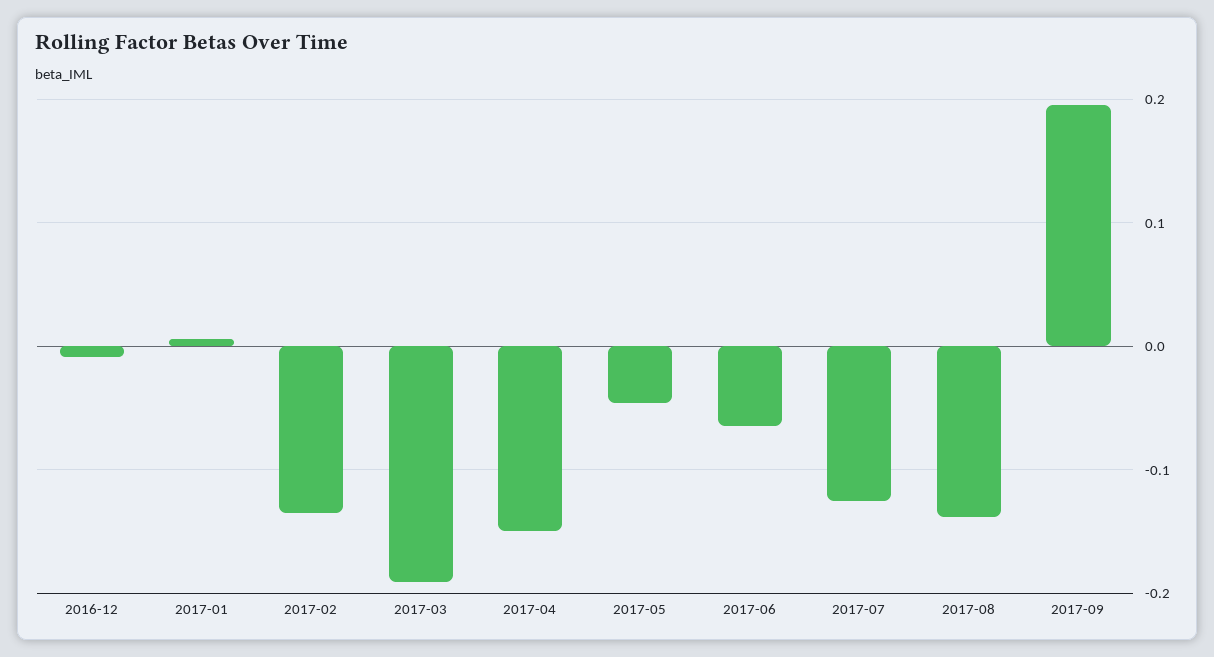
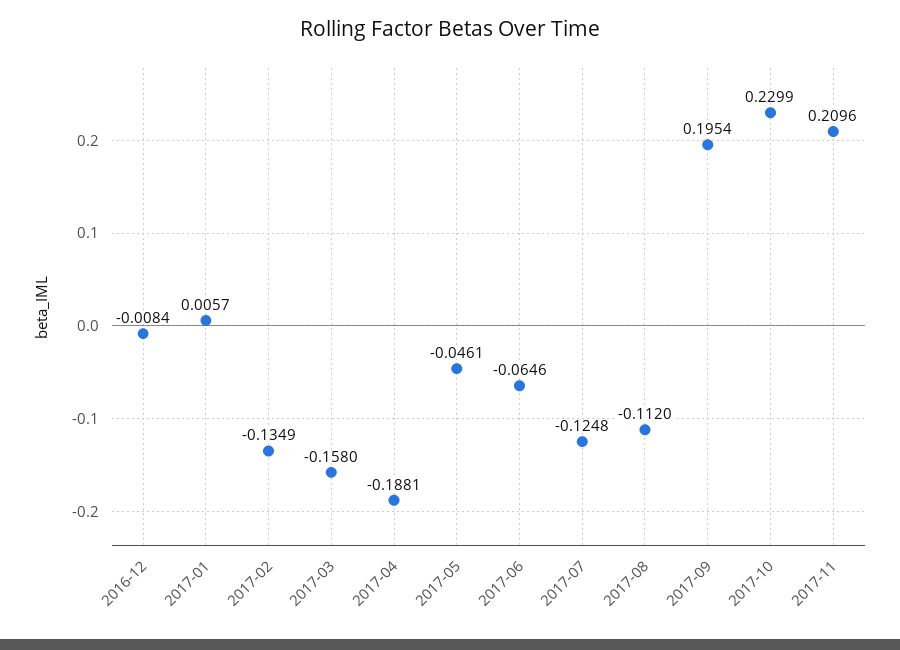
2017-03: -0.19 -> -0.158
2017-04: -0.15 -> -0.1881
2017-08: -0.14 -> -0.112
2017-10: none -> 0.2299
2017-11: none -> 0.2096

